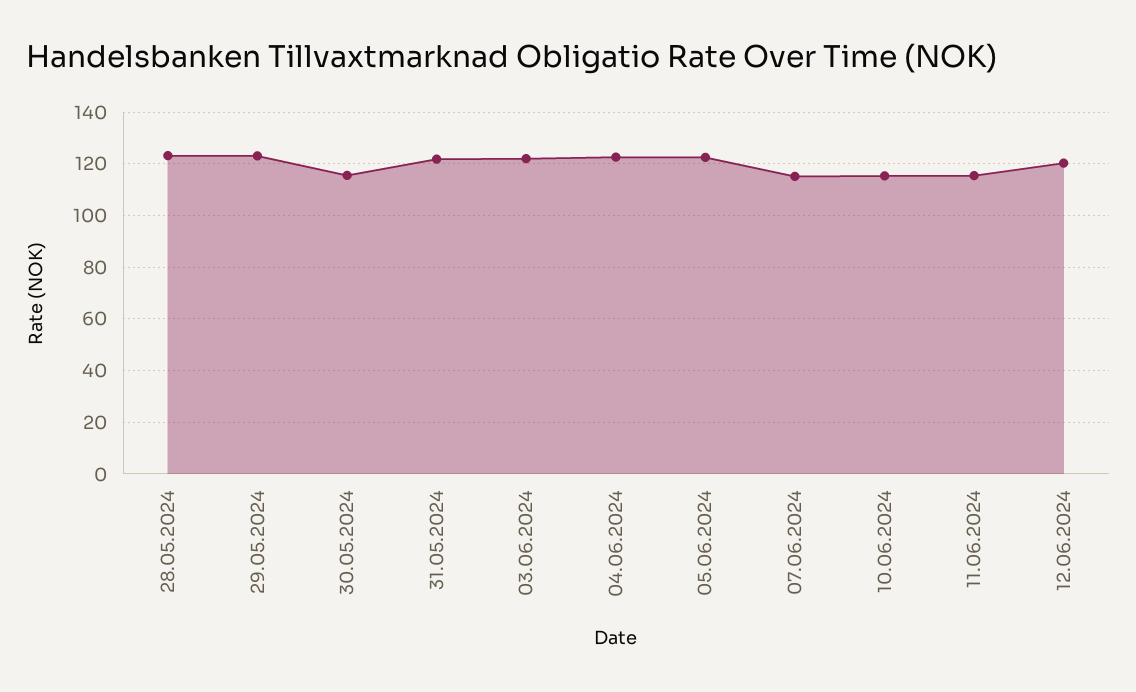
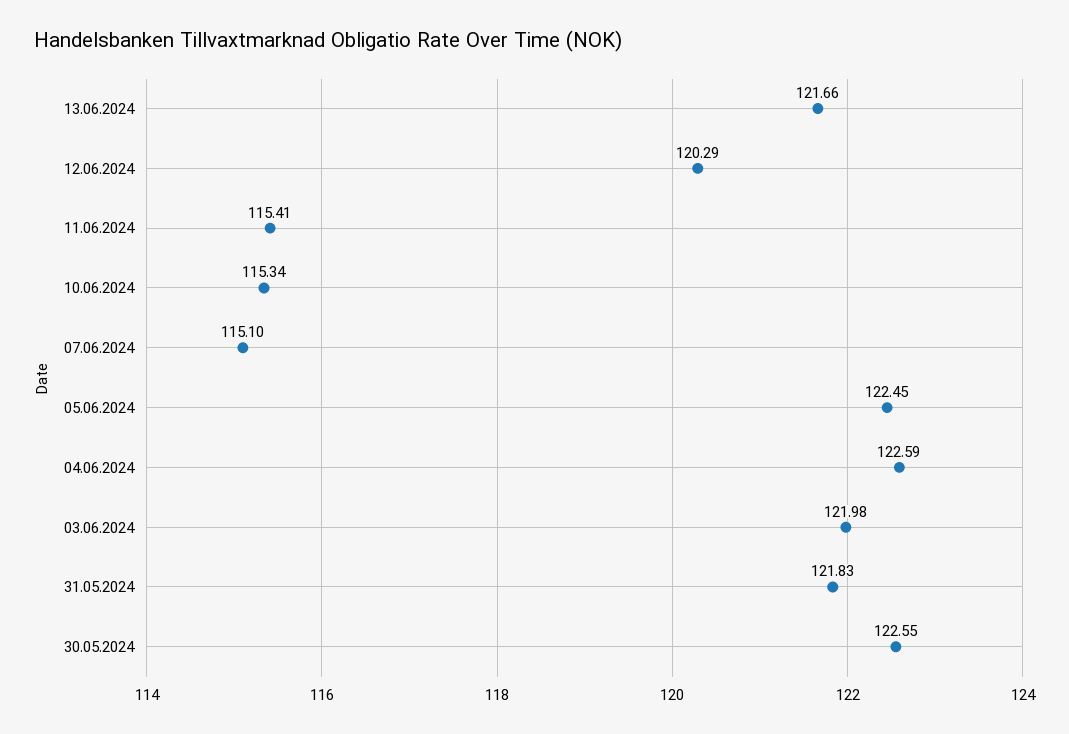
28.05.2024: 122.5 -> none
29.05.2024: 122.5 -> none
30.05.2024: 115 -> 122.55
13.06.2024: none -> 121.66

